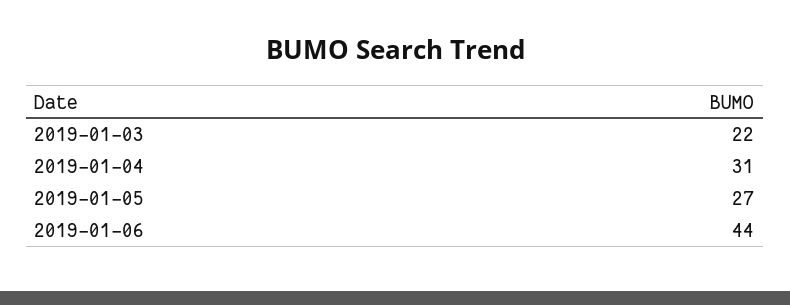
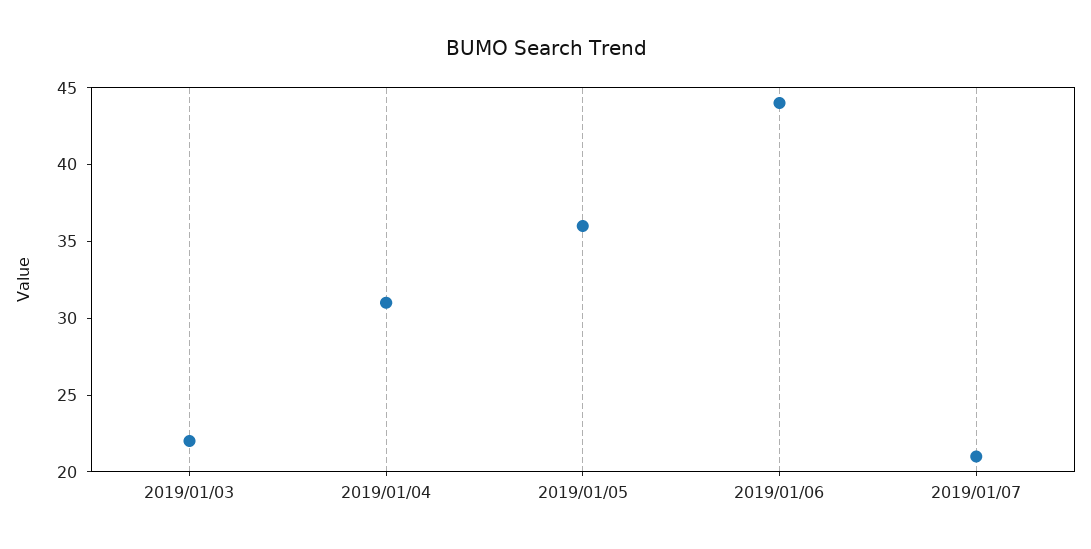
2019-01-05: 27 -> 36
2019/01/07: none -> 21

